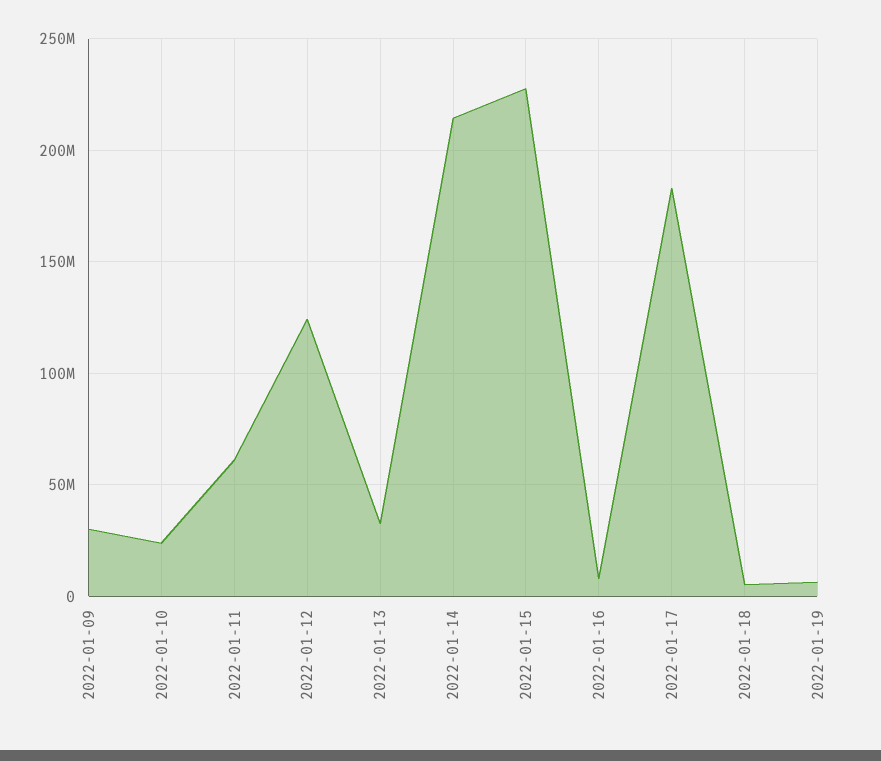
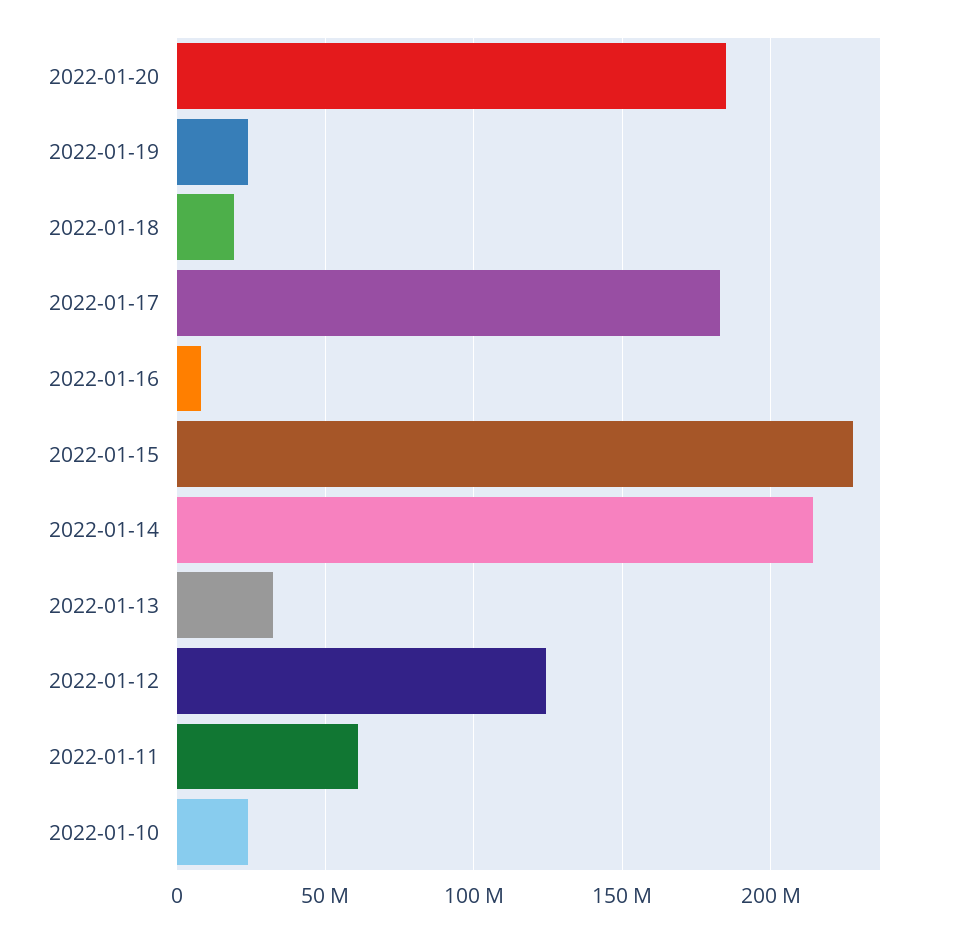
2022-01-09: 30000000 -> none
2022-01-18: 5000000 -> 20000000
2022-01-19: 5000000 -> 25000000
2022-01-20: none -> 185000000

